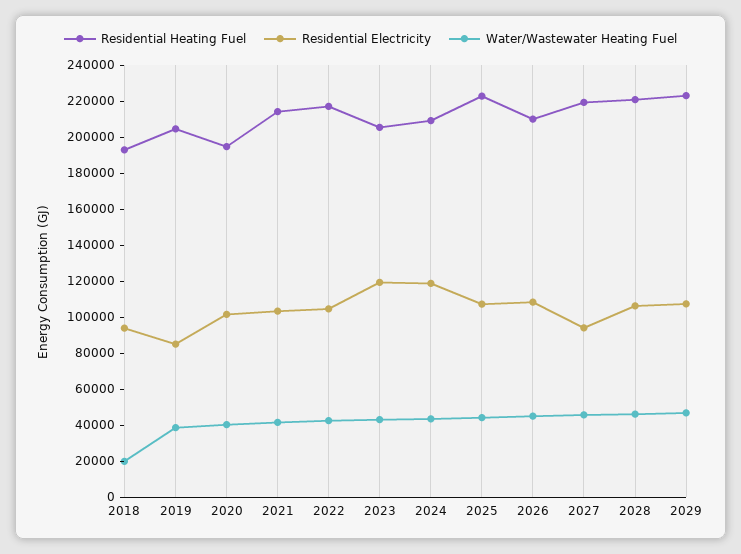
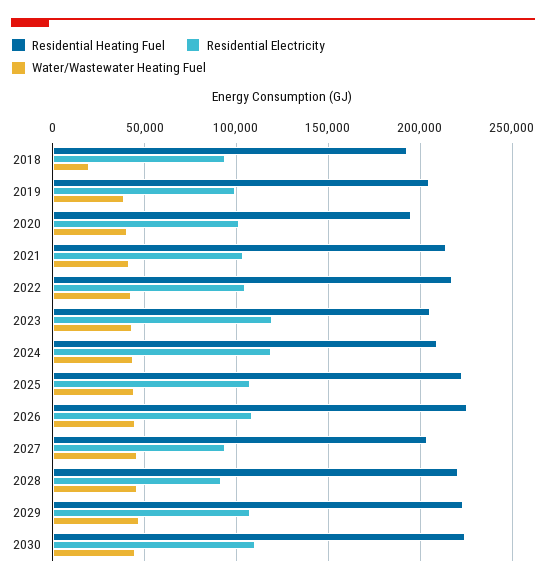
Residential Electricity, 2019: 85000 -> 100000
Residential Heating Fuel, 2026: 210000 -> 225000
Residential Heating Fuel, 2027: 220000 -> 205000
Residential Electricity, 2028: 105000 -> 90000
Residential Heating Fuel, 2030: none -> 225000
Residential Electricity, 2030: none -> 110000
Water/Wastewater Heating Fuel, 2030: none -> 45000

